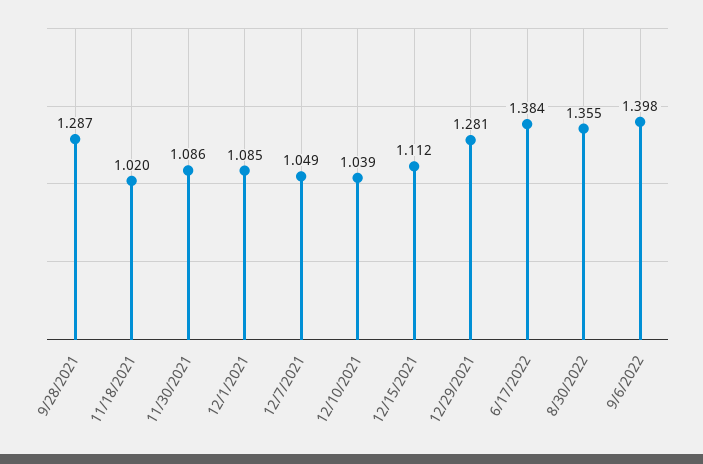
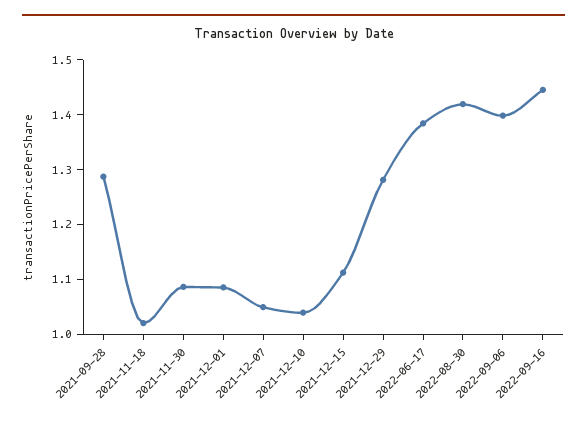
8/30/2022: 1.355 -> 1.42
2022-09-16: none -> 1.44

